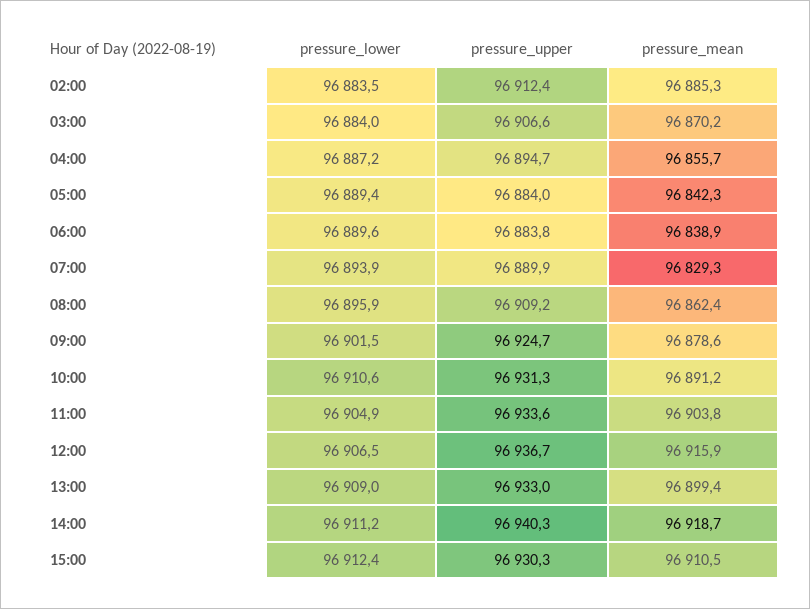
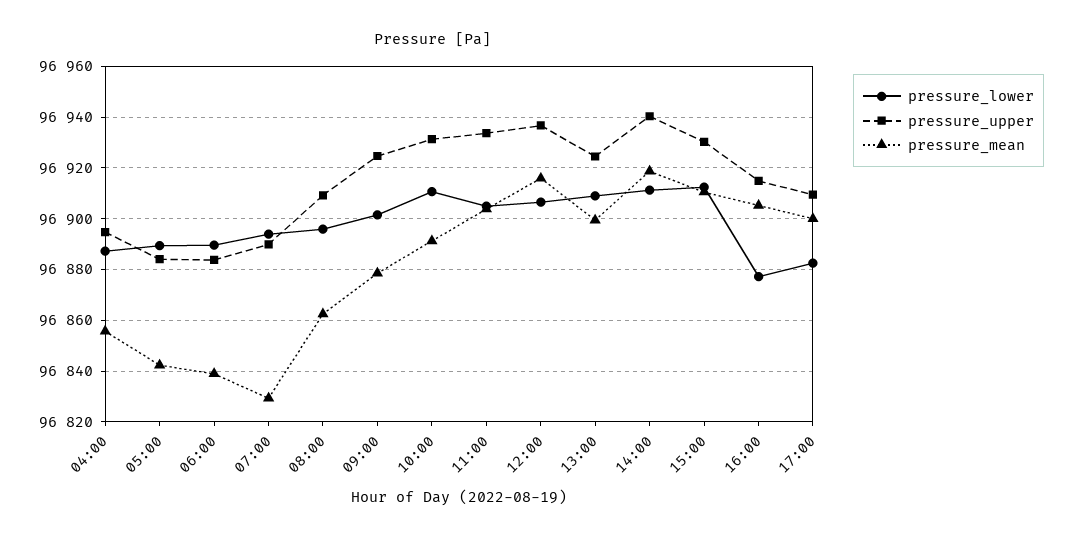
pressure_lower, 02:00: 96883.5 -> none
pressure_upper, 02:00: 96912.4 -> none
pressure_mean, 02:00: 96885.3 -> none
pressure_lower, 03:00: 96884 -> none
pressure_upper, 03:00: 96906.6 -> none
pressure_mean, 03:00: 96870.2 -> none
pressure_upper, 13:00: 96933 -> 96925
pressure_lower, 16:00: none -> 96877.5
pressure_upper, 16:00: none -> 96915
pressure_mean, 16:00: none -> 96905
pressure_lower, 17:00: none -> 96882.5
pressure_upper, 17:00: none -> 96910
pressure_mean, 17:00: none -> 96900

